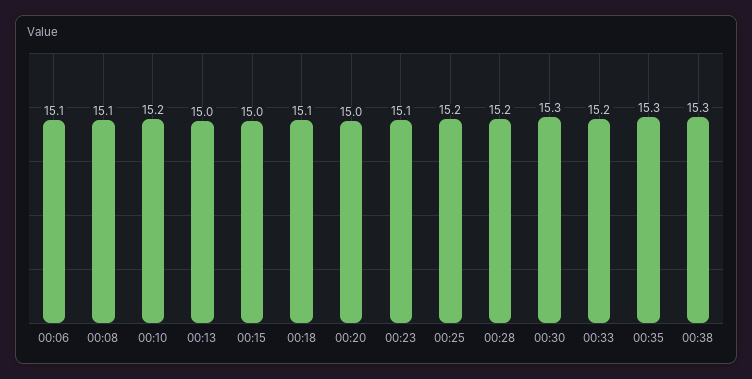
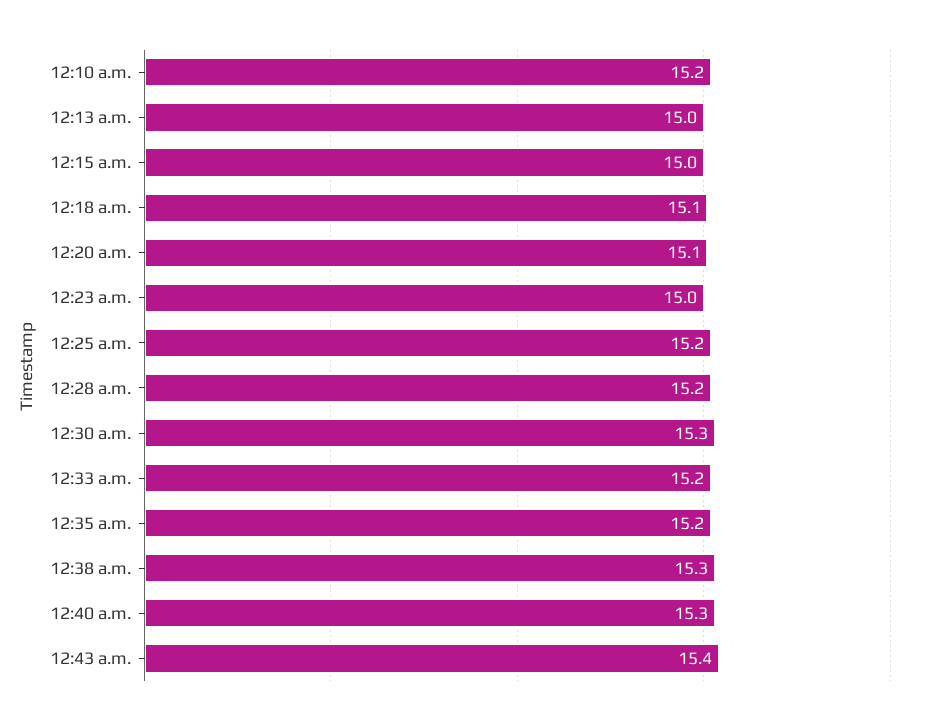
00:06: 15.1 -> none
00:08: 15.1 -> none
00:20: 15 -> 15.1
00:23: 15.1 -> 15
00:35: 15.3 -> 15.2
12:40 a.m.: none -> 15.3
12:43 a.m.: none -> 15.4

